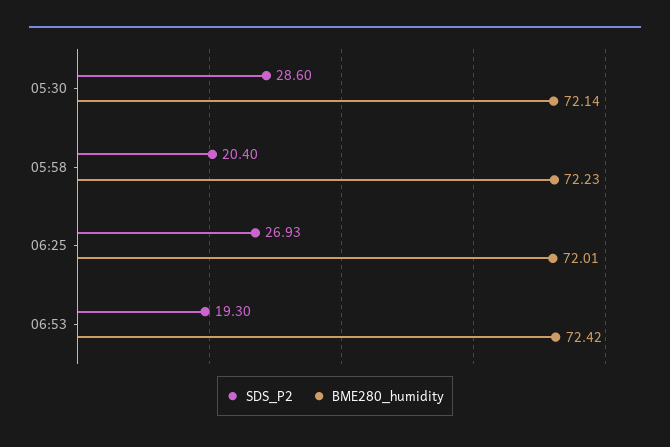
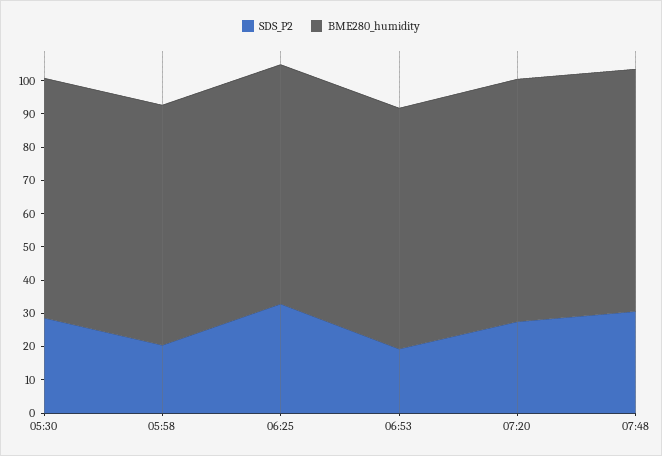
SDS_P2, 06:25: 26.93 -> 32.5
SDS_P2, 07:20: none -> 27.5
BME280_humidity, 07:20: none -> 72.5
SDS_P2, 07:48: none -> 30
BME280_humidity, 07:48: none -> 72.5

